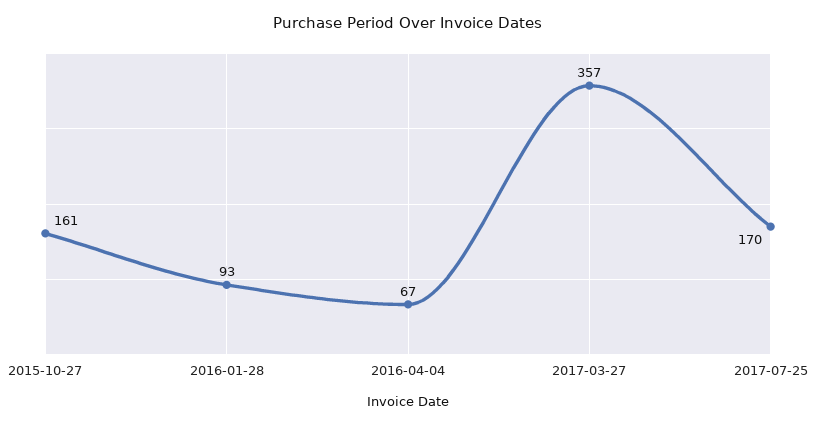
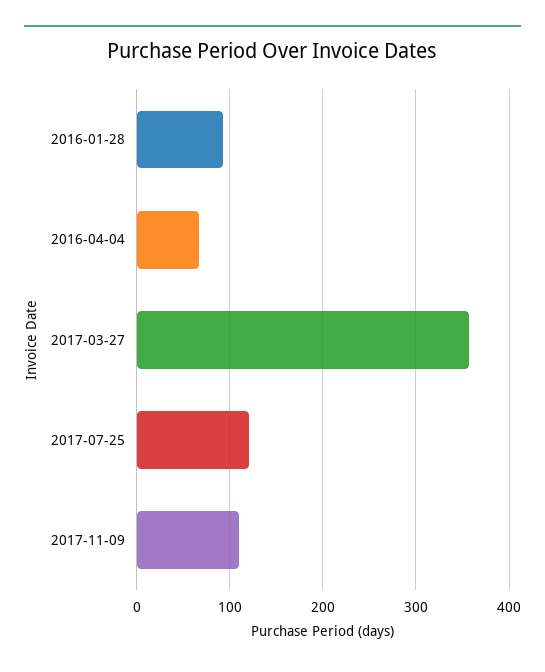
2015-10-27: 161 -> none
2017-07-25: 170 -> 120
2017-11-09: none -> 110

